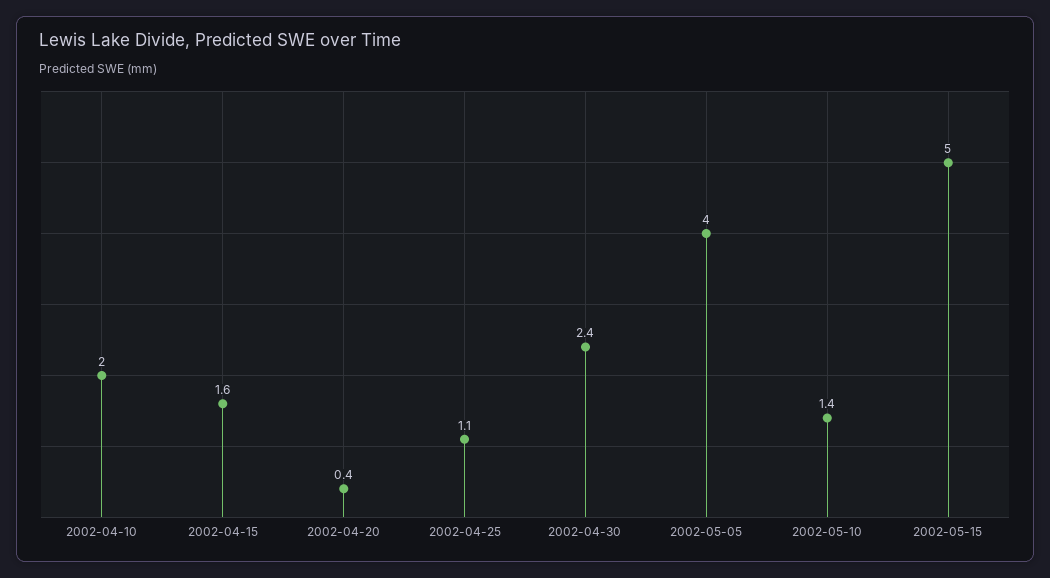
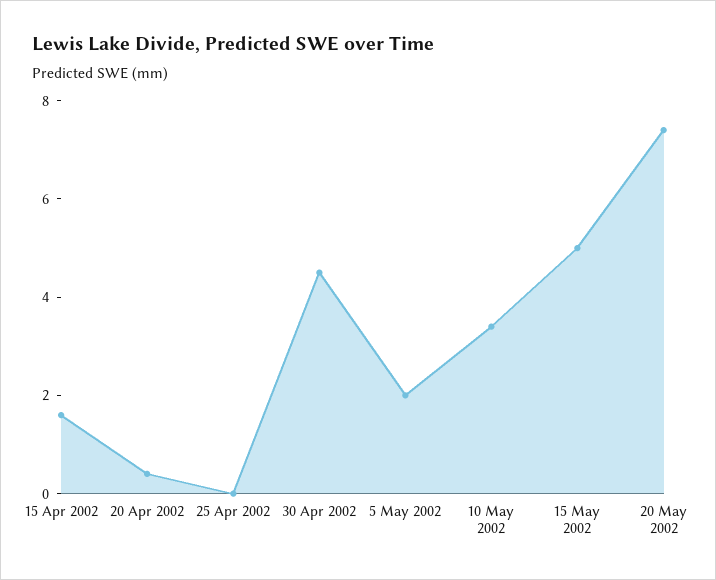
2002-04-10: 2 -> none
2002-04-25: 1.1 -> 0
2002-04-30: 2.4 -> 4.5
2002-05-05: 4 -> 2
2002-05-10: 1.4 -> 3.5
20 May 2002: none -> 7.5

